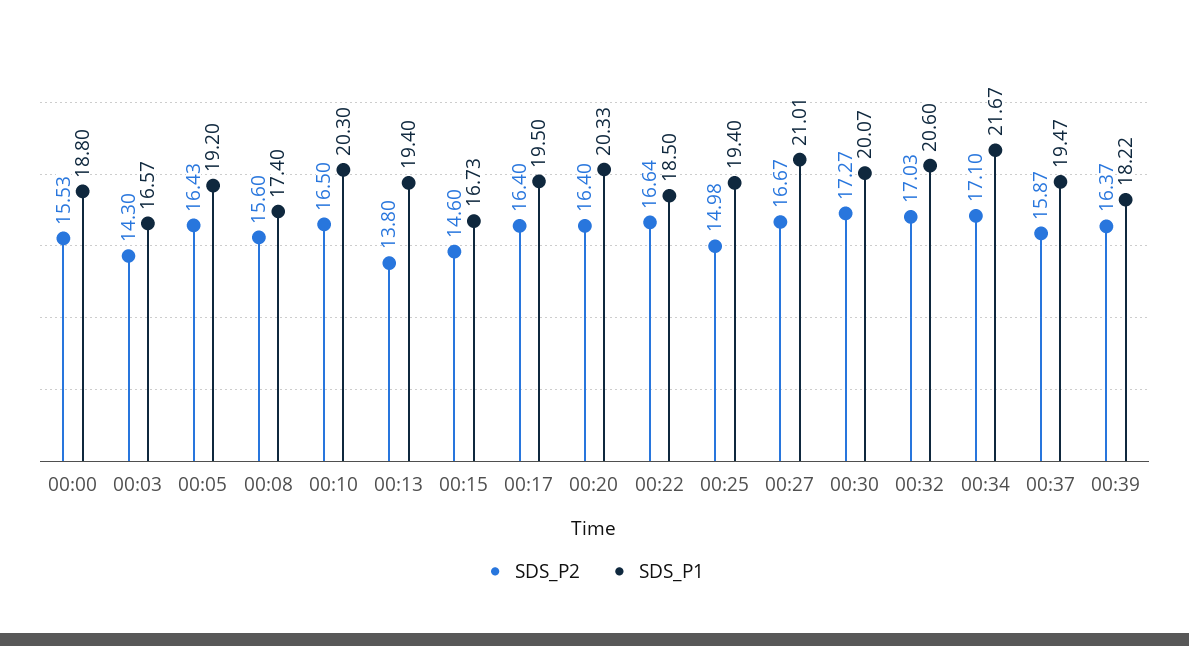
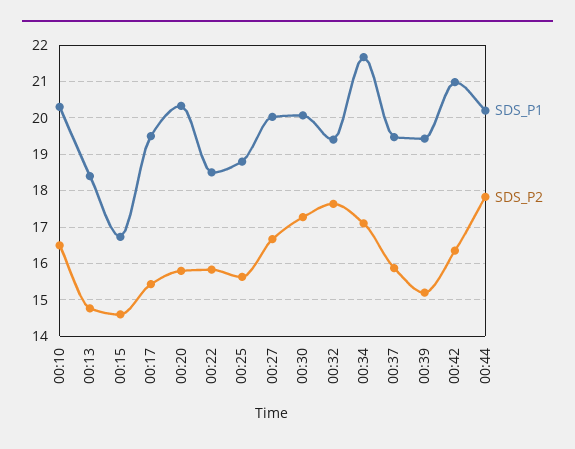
SDS_P2, 00:00: 15.53 -> none
SDS_P1, 00:00: 18.8 -> none
SDS_P2, 00:03: 14.3 -> none
SDS_P1, 00:03: 16.57 -> none
SDS_P2, 00:05: 16.43 -> none
SDS_P1, 00:05: 19.2 -> none
SDS_P2, 00:08: 15.6 -> none
SDS_P1, 00:08: 17.4 -> none
SDS_P2, 00:13: 13.8 -> 14.8
SDS_P1, 00:13: 19.4 -> 18.4
SDS_P2, 00:17: 16.4 -> 15.4
SDS_P2, 00:20: 16.4 -> 15.8
SDS_P2, 00:22: 16.64 -> 15.8
SDS_P2, 00:25: 14.98 -> 15.6
SDS_P1, 00:25: 19.4 -> 18.8
SDS_P1, 00:27: 21.01 -> 20
SDS_P2, 00:32: 17.03 -> 17.6
SDS_P1, 00:32: 20.6 -> 19.4
SDS_P2, 00:39: 16.37 -> 15.2
SDS_P1, 00:39: 18.22 -> 19.4
SDS_P1, 00:42: none -> 21
SDS_P2, 00:42: none -> 16.4
SDS_P1, 00:44: none -> 20.2
SDS_P2, 00:44: none -> 17.8

